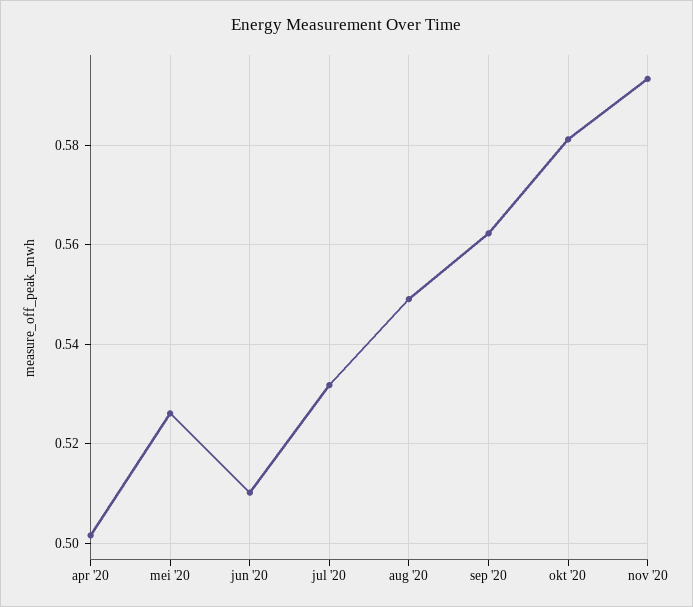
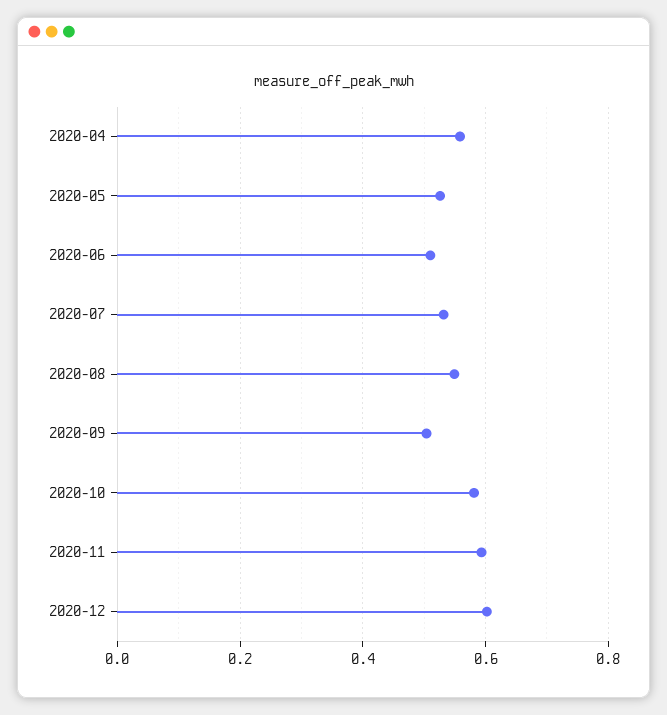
apr '20: 0.502 -> 0.56
sep '20: 0.562 -> 0.5
2020-12: none -> 0.6

